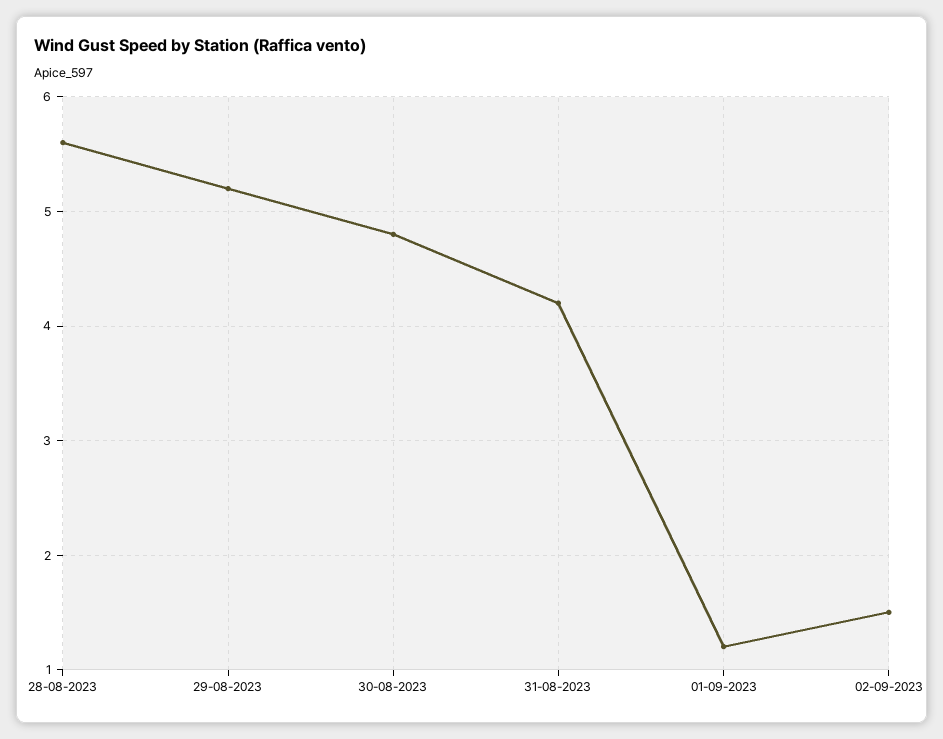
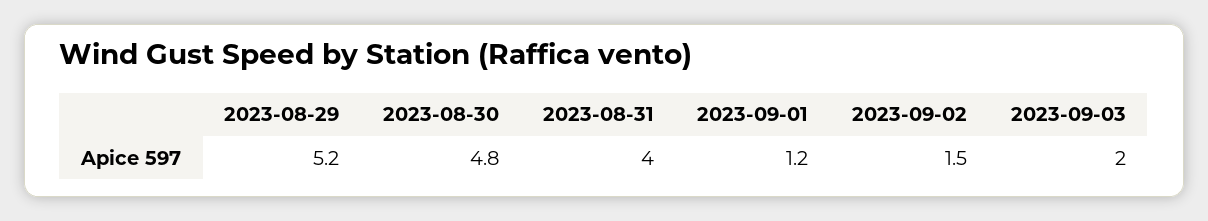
28-08-2023: 5.6 -> none
31-08-2023: 4.2 -> 4
2023-09-03: none -> 2

